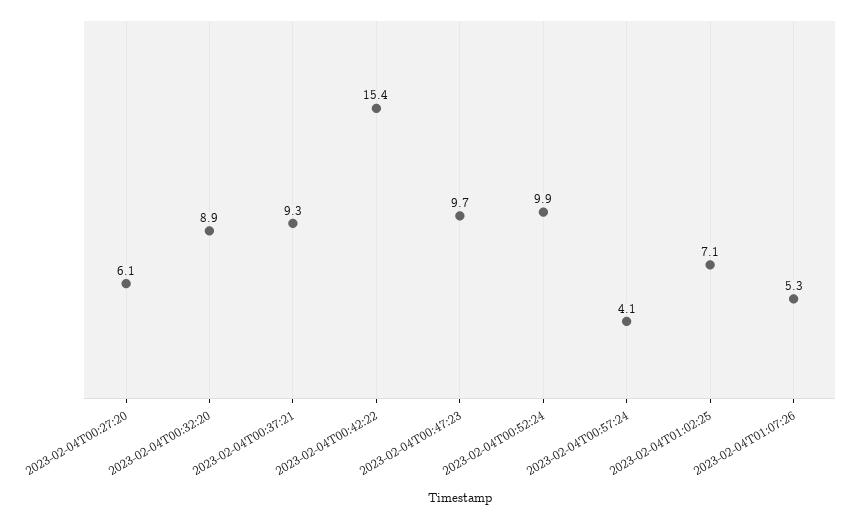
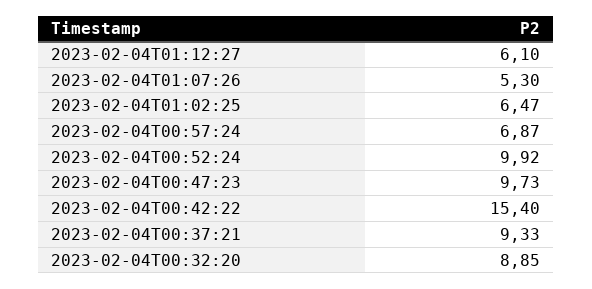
2023-02-04T00:27:20: 6.1 -> none
2023-02-04T00:57:24: 4.1 -> 6.87
2023-02-04T01:02:25: 7.1 -> 6.47
2023-02-04T01:12:27: none -> 6.1

